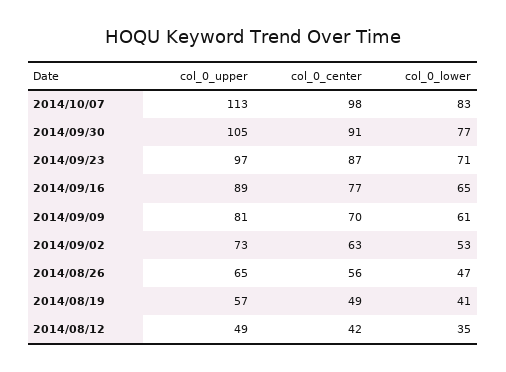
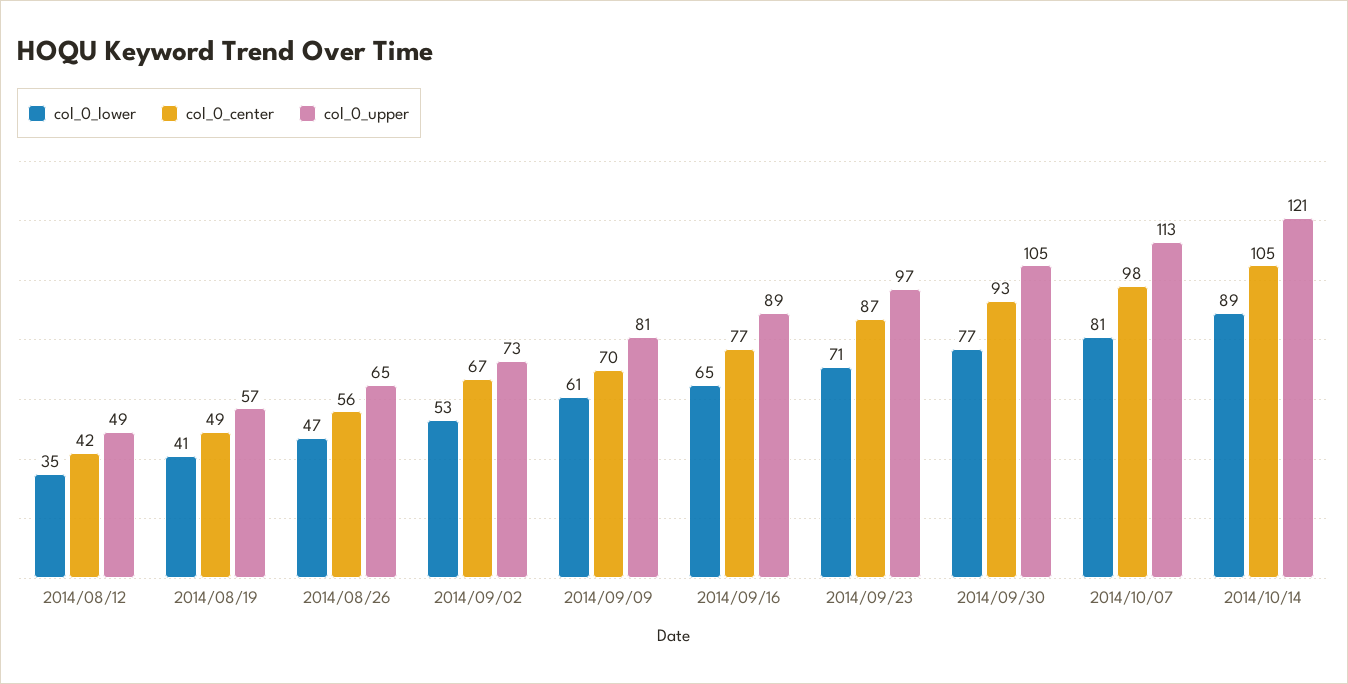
col_0_lower, 2014/10/07: 83 -> 81
col_0_center, 2014/09/30: 91 -> 93
col_0_center, 2014/09/02: 63 -> 67
col_0_lower, 2014/10/14: none -> 89
col_0_center, 2014/10/14: none -> 105
col_0_upper, 2014/10/14: none -> 121

